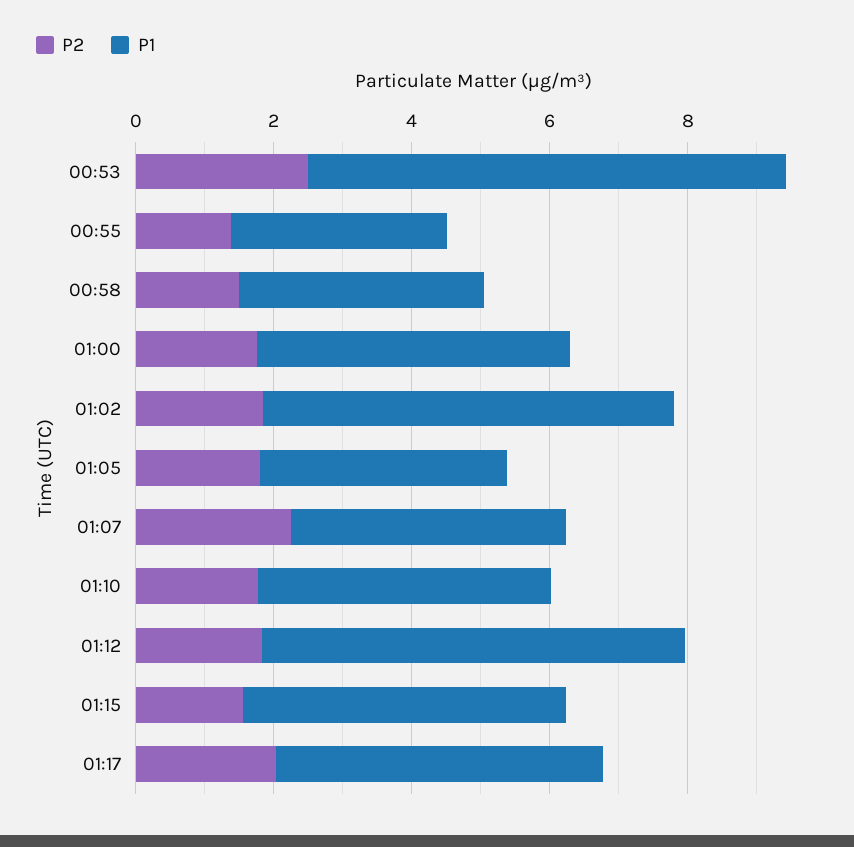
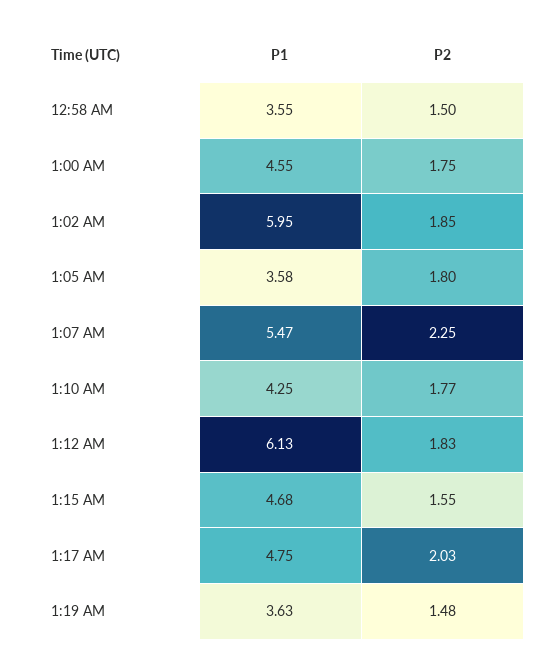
P2, 00:53: 2.5 -> none
P1, 00:53: 7 -> none
P2, 00:55: 1.5 -> none
P1, 00:55: 3 -> none
P1, 01:07: 4 -> 5.47
P1, 1:19 AM: none -> 3.63
P2, 1:19 AM: none -> 1.48

